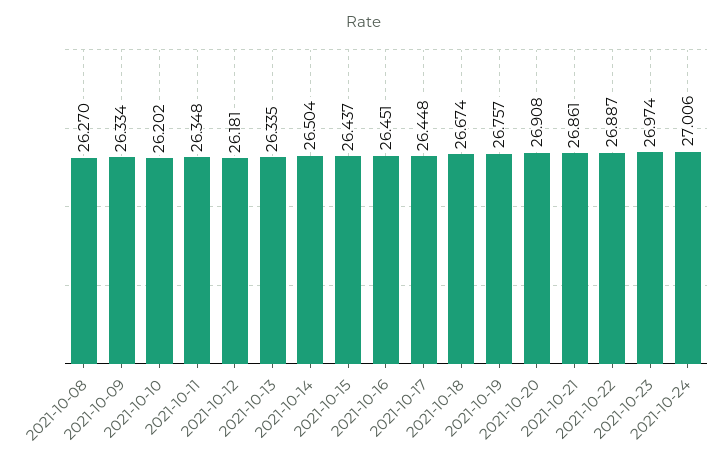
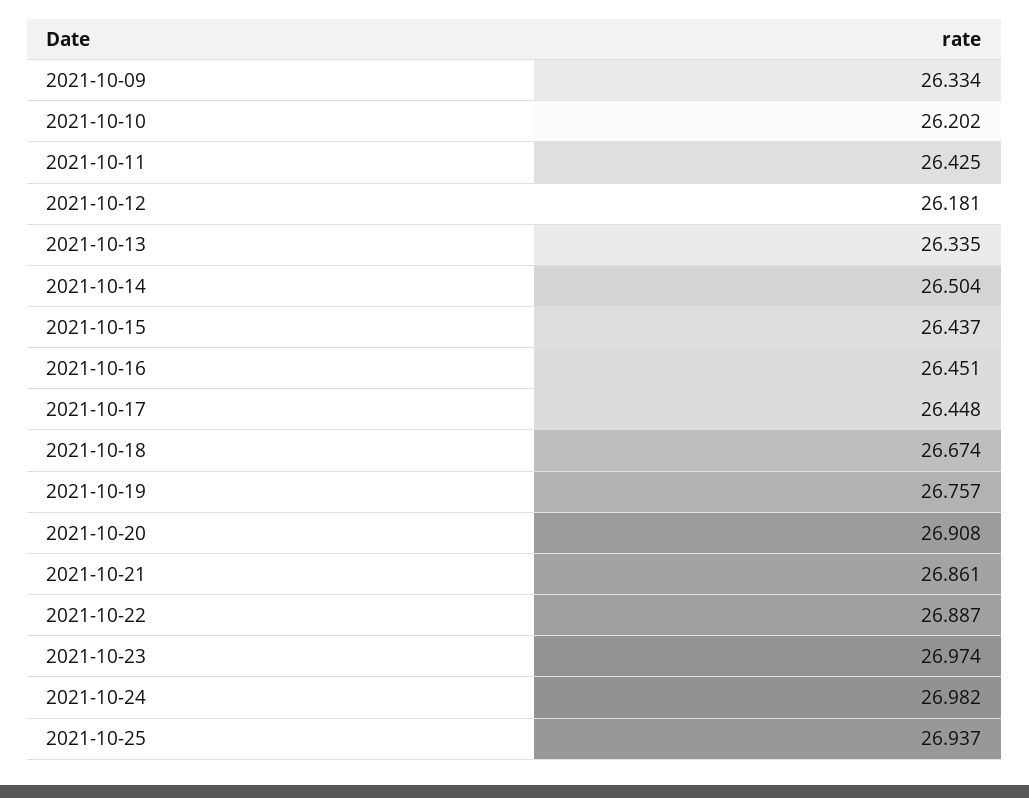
2021-10-08: 26.27 -> none
2021-10-11: 26.348 -> 26.425
2021-10-24: 27.006 -> 26.982
2021-10-25: none -> 26.937

